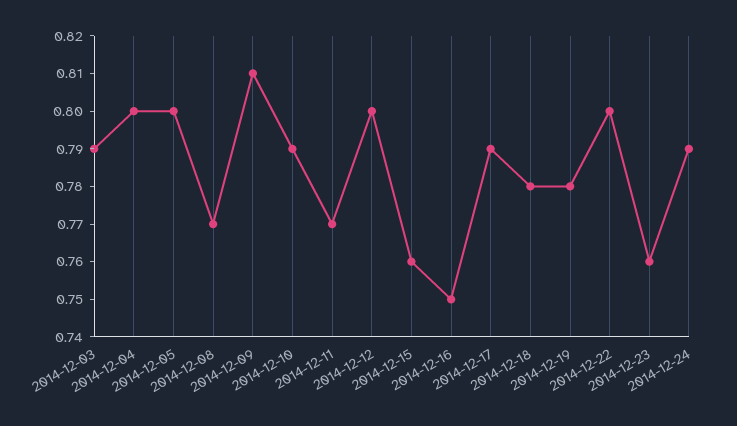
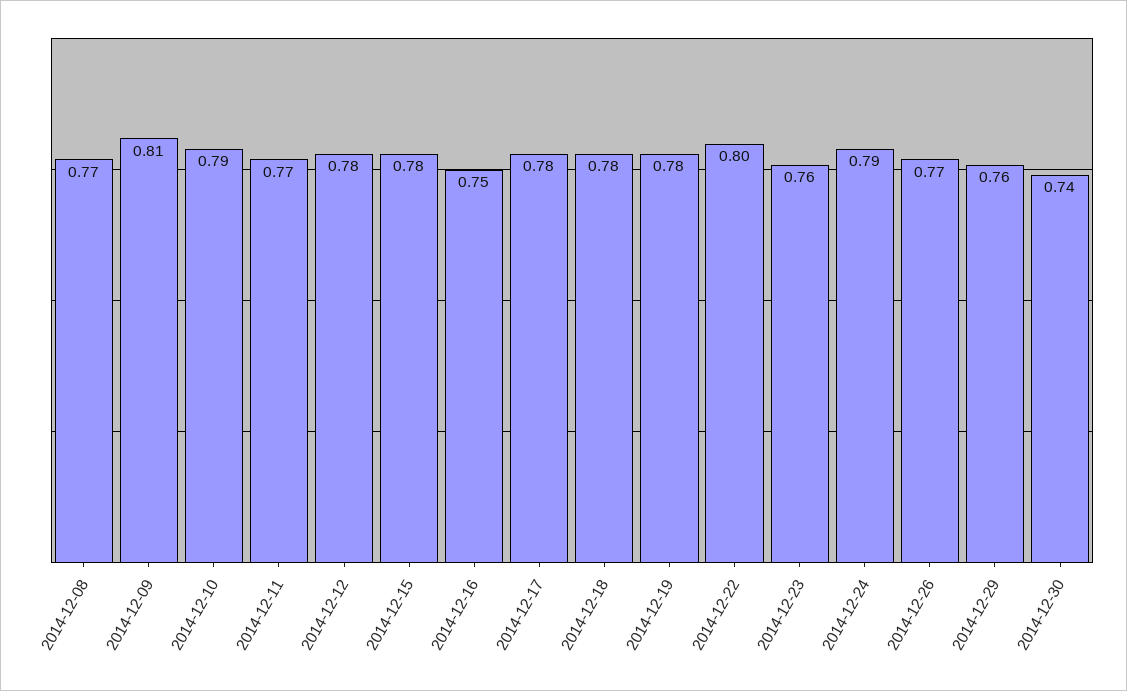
2014-12-03: 0.79 -> none
2014-12-04: 0.8 -> none
2014-12-05: 0.8 -> none
2014-12-12: 0.8 -> 0.78
2014-12-15: 0.76 -> 0.78
2014-12-17: 0.79 -> 0.78
2014-12-26: none -> 0.77
2014-12-29: none -> 0.76
2014-12-30: none -> 0.74

